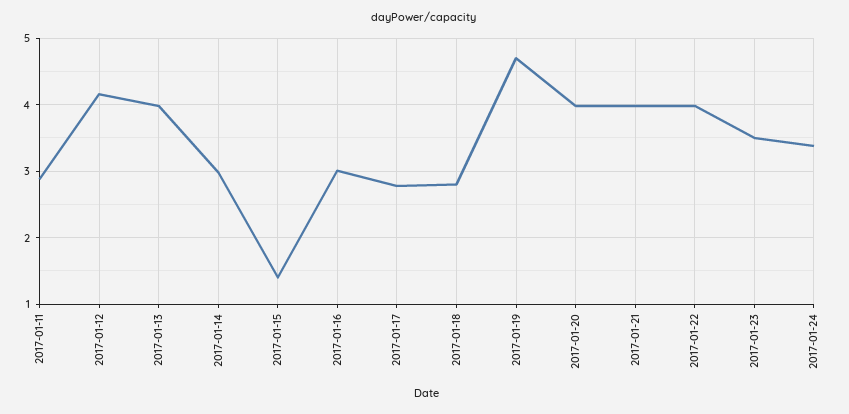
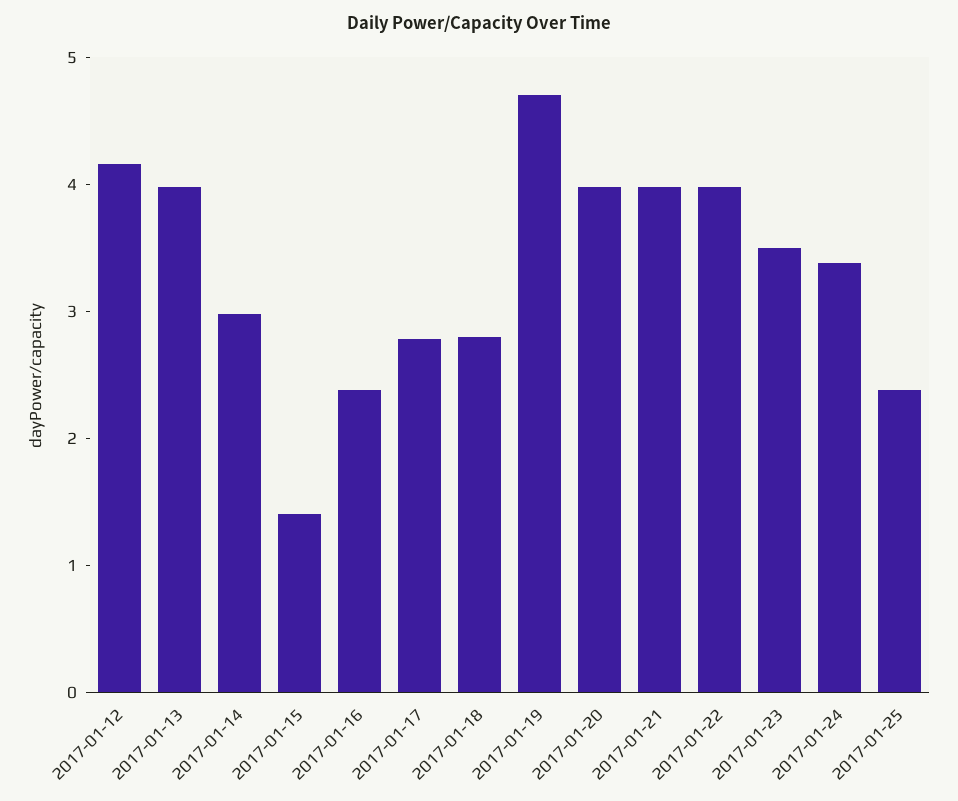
2017-01-11: 2.9 -> none
2017-01-16: 3 -> 2.4
2017-01-25: none -> 2.4

